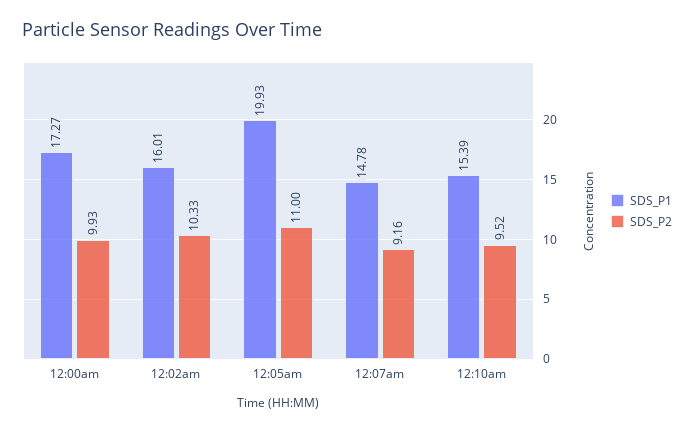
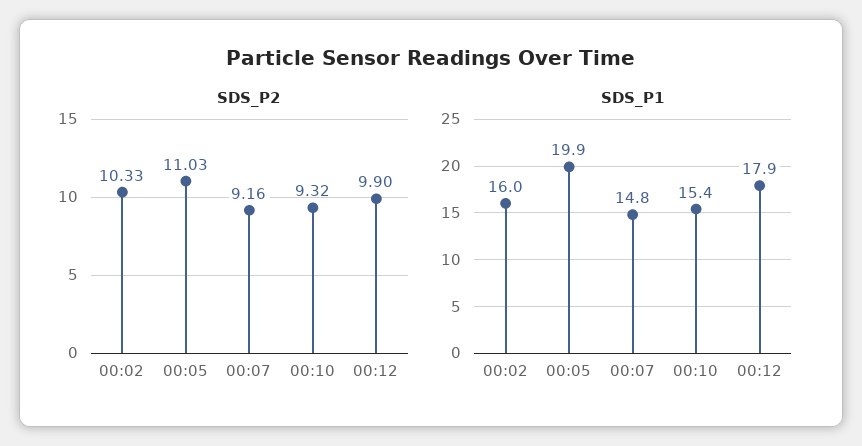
SDS_P1, 12:00am: 17.27 -> none
SDS_P2, 12:00am: 9.93 -> none
SDS_P2, 12:05am: 11 -> 11.03
SDS_P2, 12:10am: 9.52 -> 9.32
SDS_P2, 00:12: none -> 9.9
SDS_P1, 00:12: none -> 17.9

